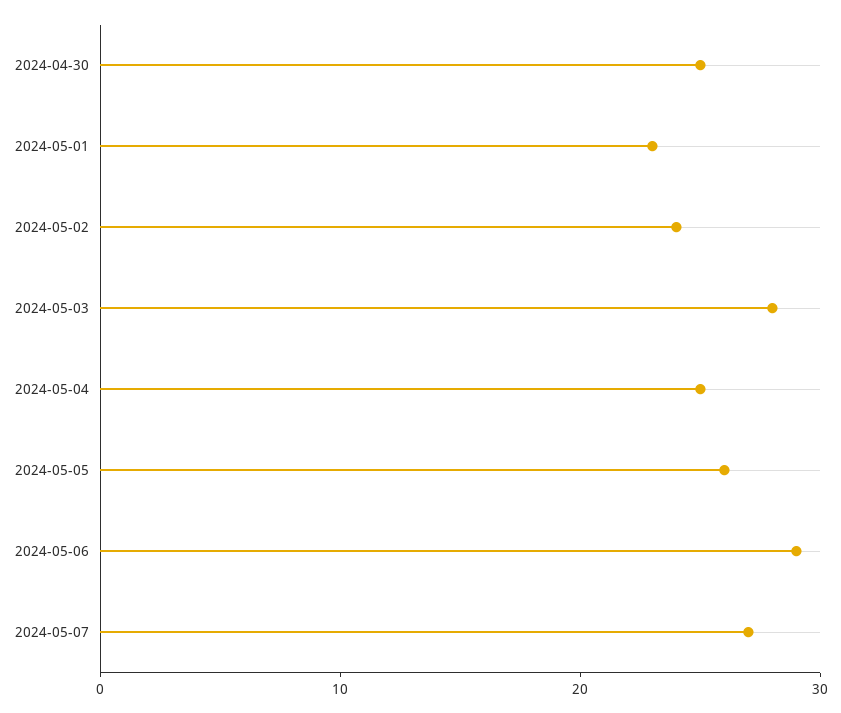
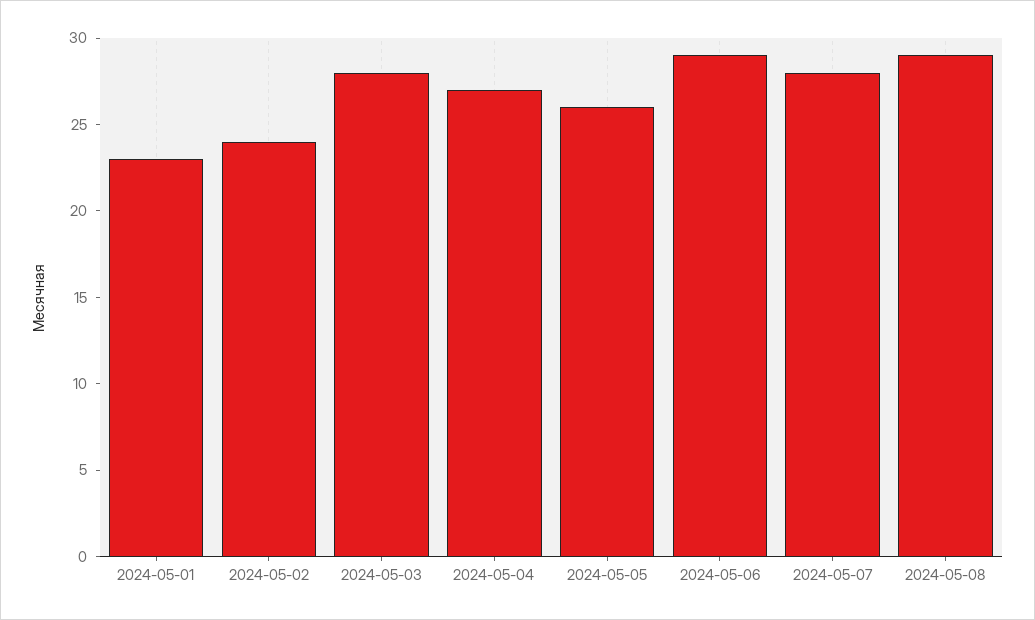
2024-04-30: 25 -> none
2024-05-04: 25 -> 27
2024-05-07: 27 -> 28
2024-05-08: none -> 29

